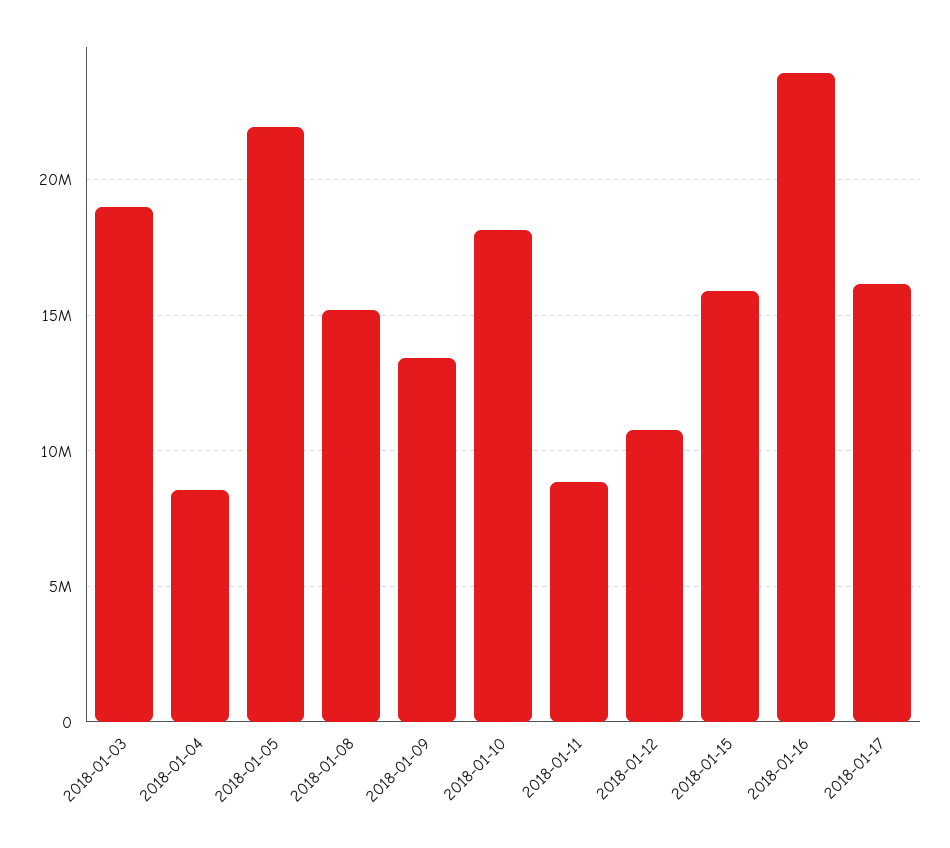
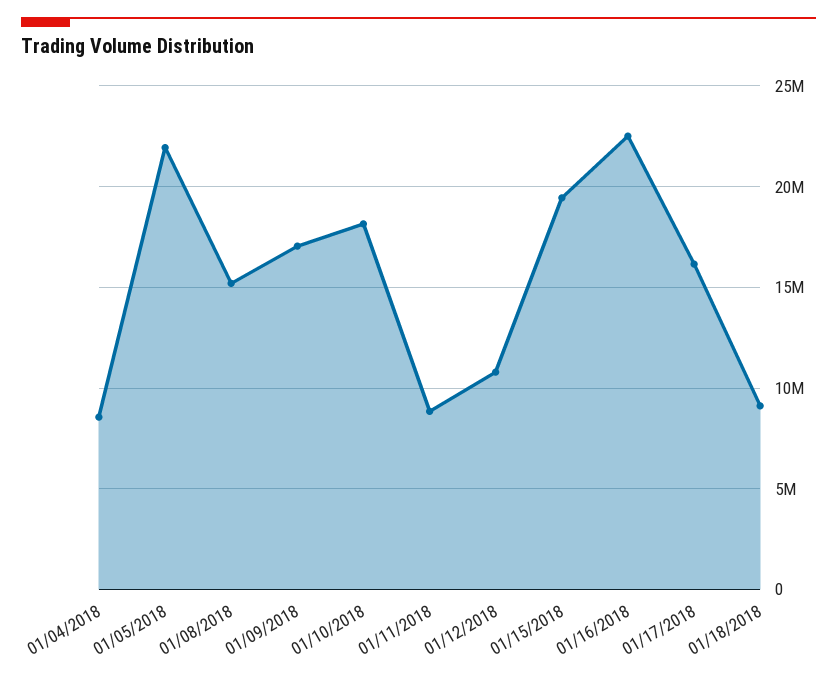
2018-01-03: 19000000 -> none
2018-01-09: 13500000 -> 17000000
2018-01-15: 16000000 -> 19500000
2018-01-16: 24000000 -> 22500000
01/18/2018: none -> 9000000

